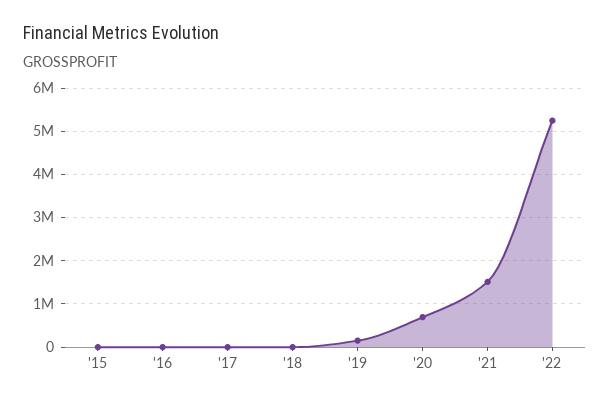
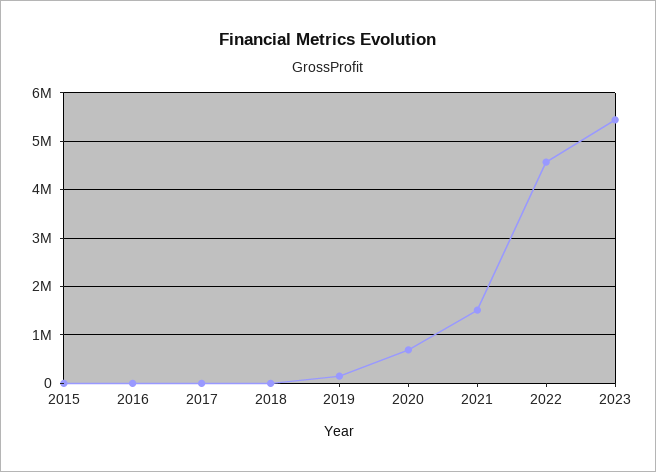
'22: 5200000 -> 4600000
2023: none -> 5400000

